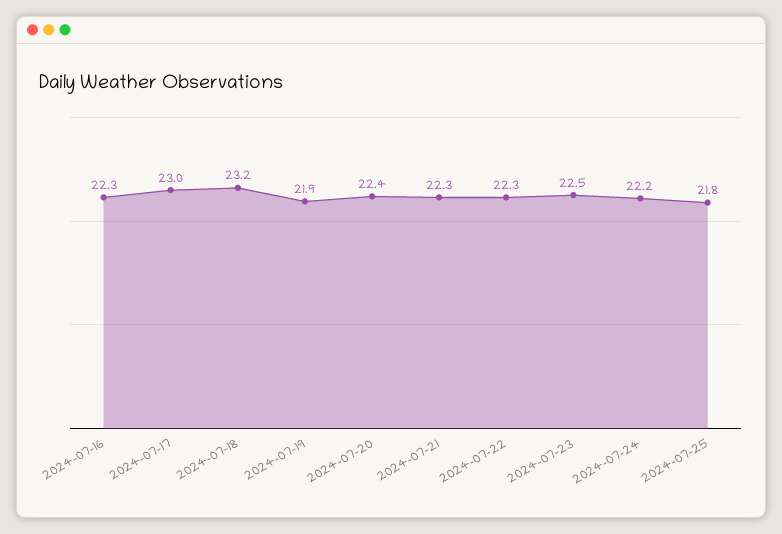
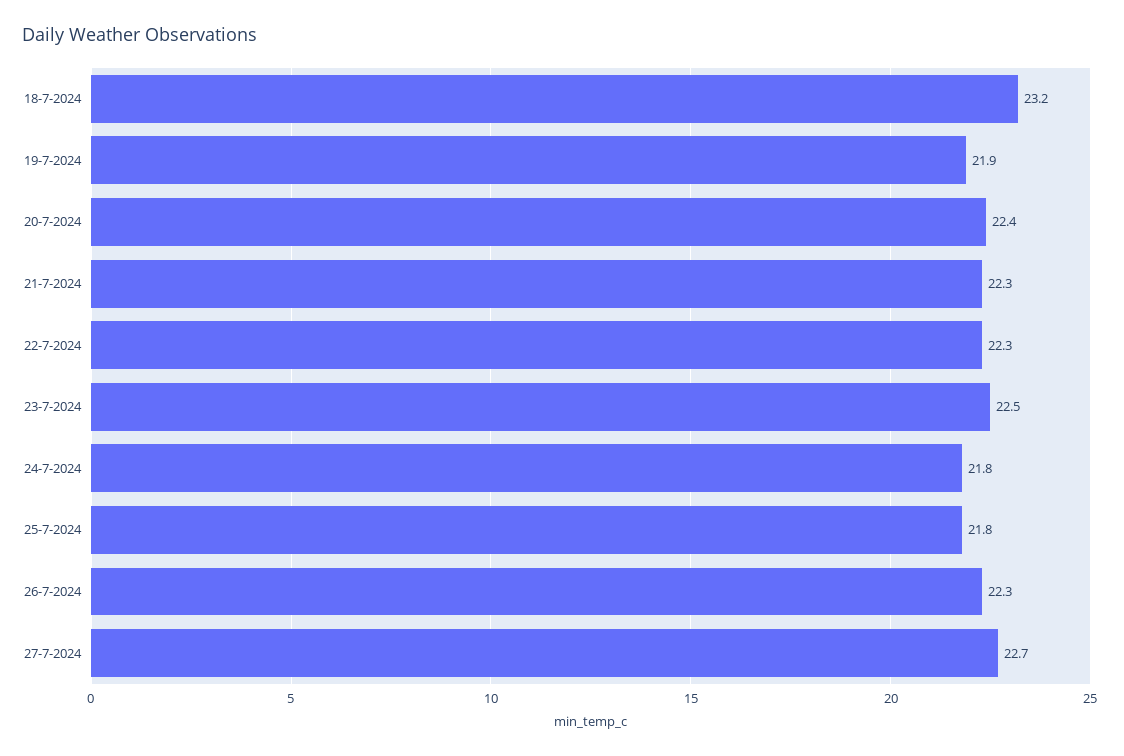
2024-07-16: 22.3 -> none
2024-07-17: 23 -> none
2024-07-24: 22.2 -> 21.8
26-7-2024: none -> 22.3
27-7-2024: none -> 22.7

